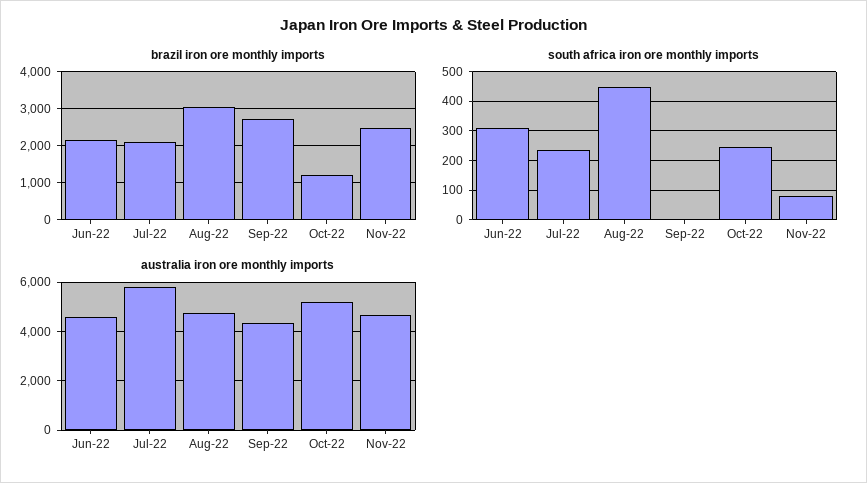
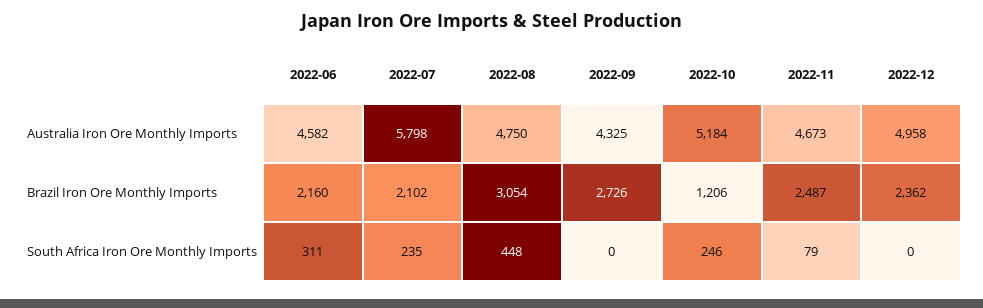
australia iron ore monthly imports, 2022-12: none -> 4958
brazil iron ore monthly imports, 2022-12: none -> 2362
south africa iron ore monthly imports, 2022-12: none -> 0

